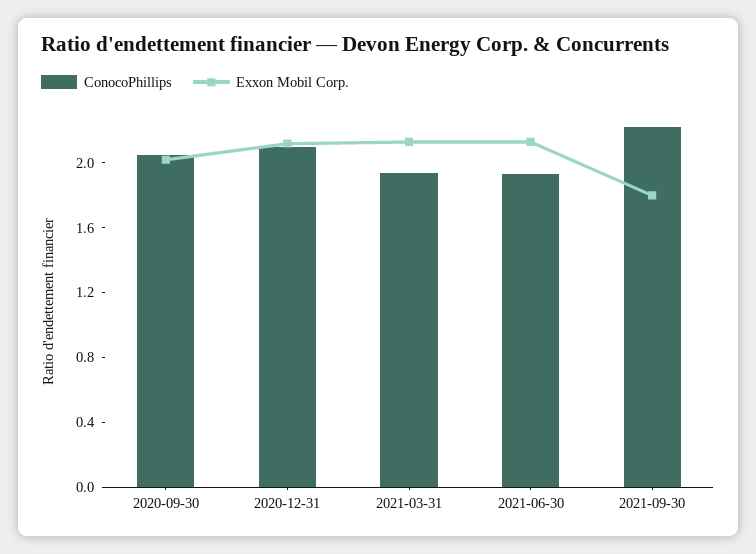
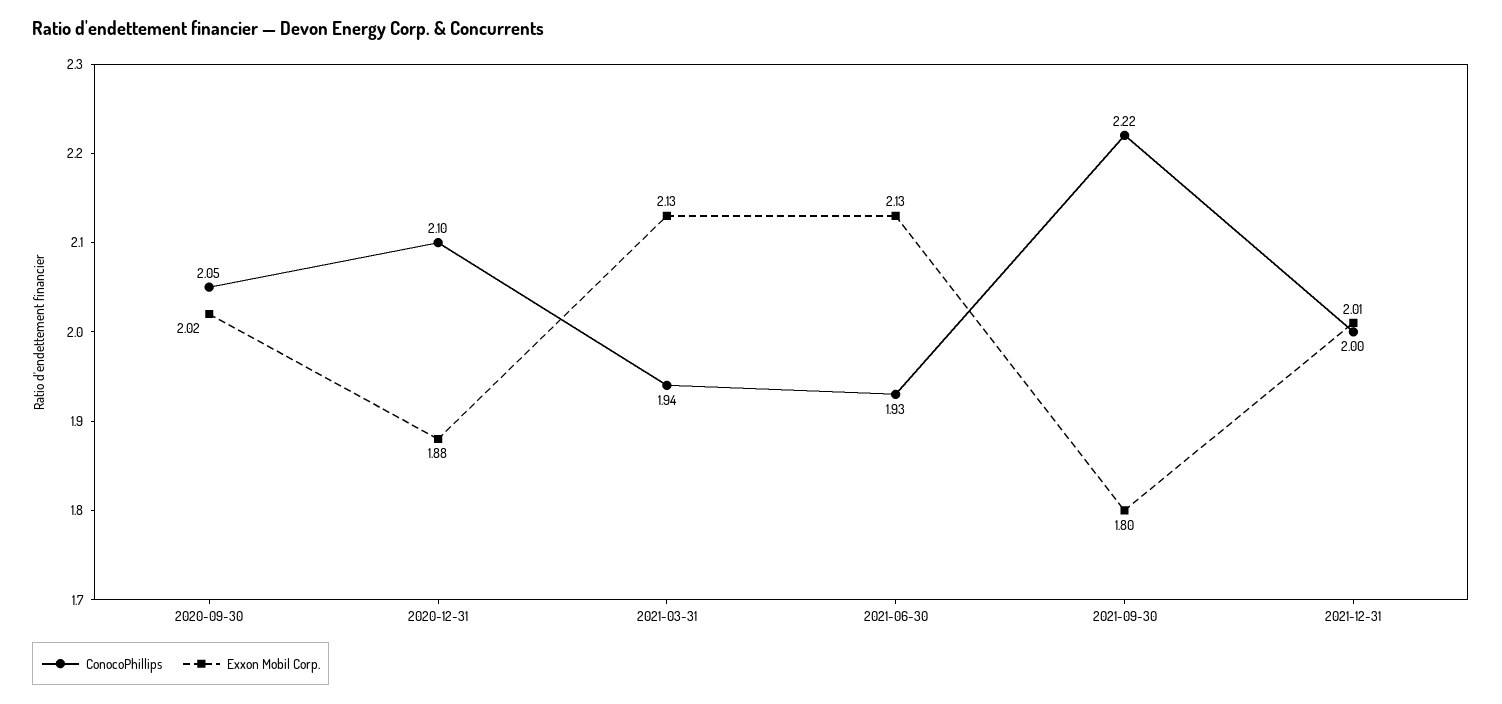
Exxon Mobil Corp., 2020-12-31: 2.1 -> 1.88
ConocoPhillips, 2021-12-31: none -> 2
Exxon Mobil Corp., 2021-12-31: none -> 2.01

